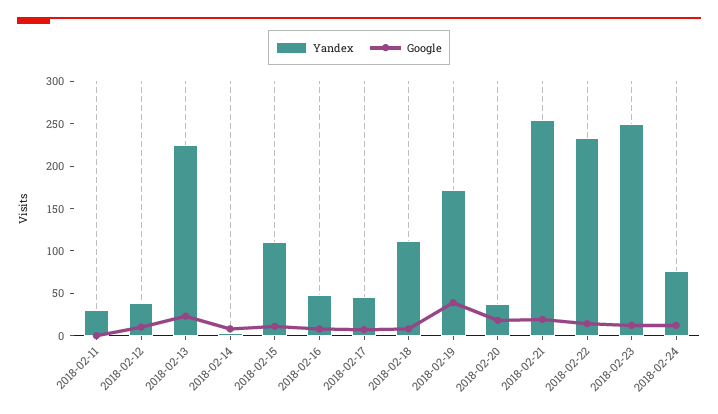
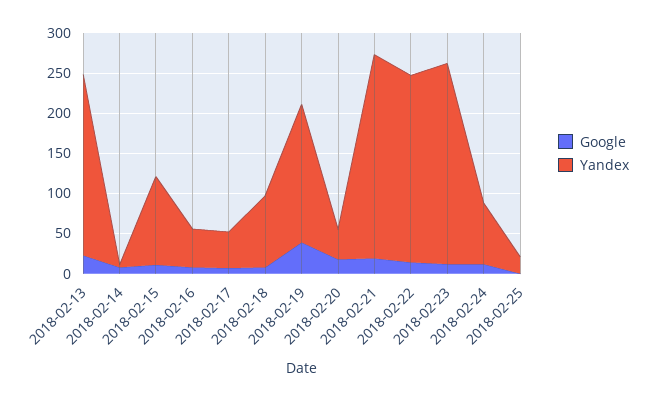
Yandex, 2018-02-11: 30 -> none
Google, 2018-02-11: 0 -> none
Yandex, 2018-02-12: 40 -> none
Google, 2018-02-12: 10 -> none
Yandex, 2018-02-18: 110 -> 90
Google, 2018-02-25: none -> 0
Yandex, 2018-02-25: none -> 20

